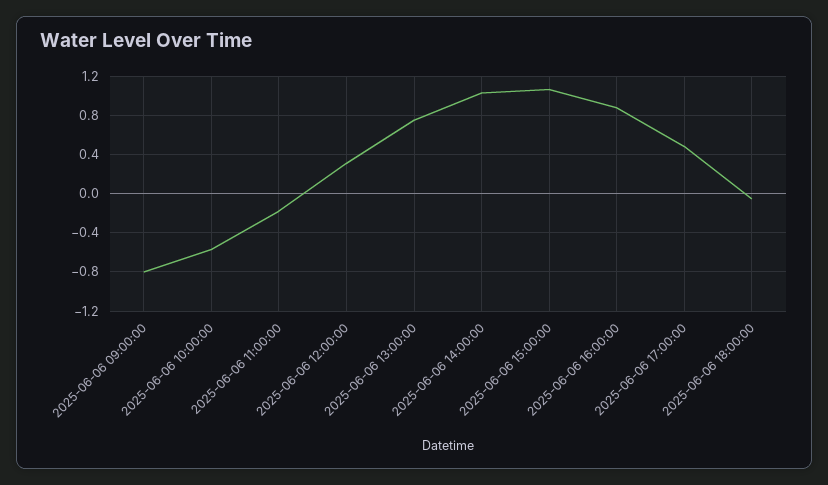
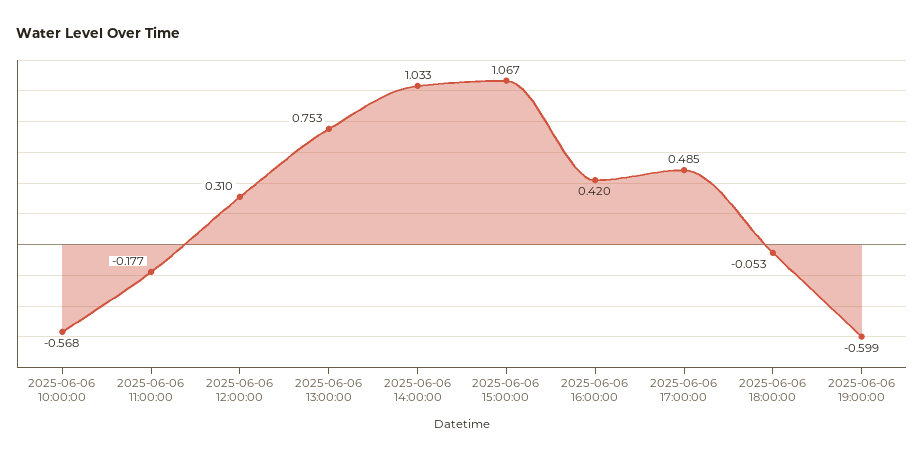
2025-06-06 09:00:00: -0.8 -> none
2025-06-06 16:00:00: 0.9 -> 0.42
2025-06-06 19:00:00: none -> -0.599

